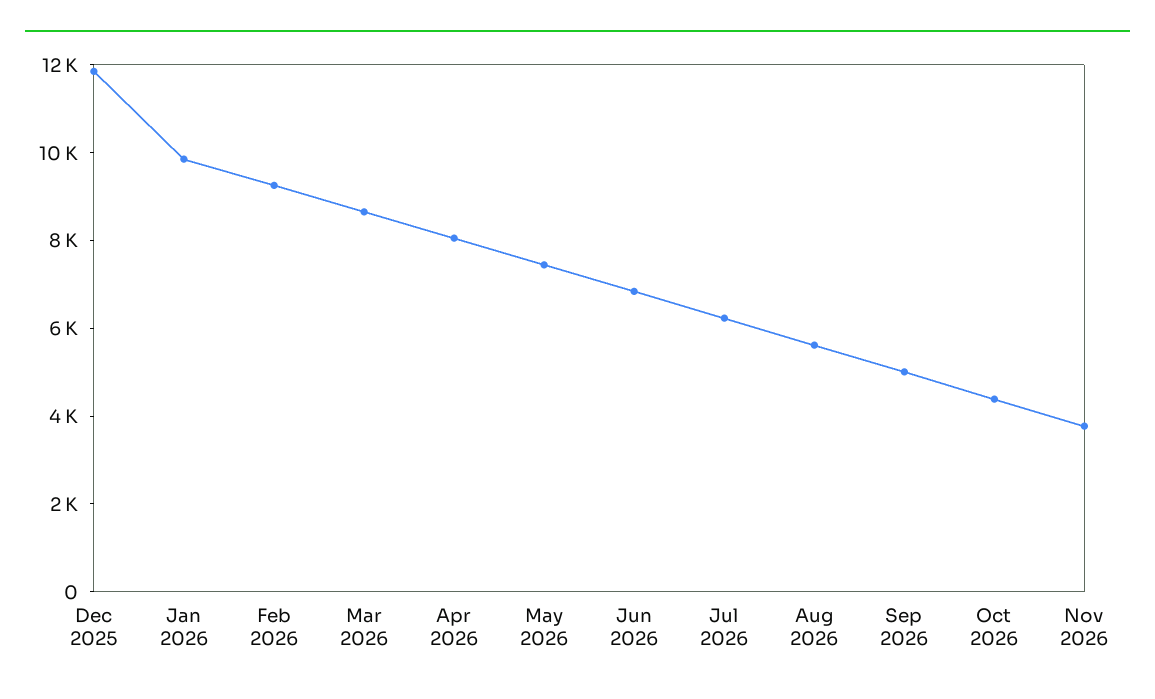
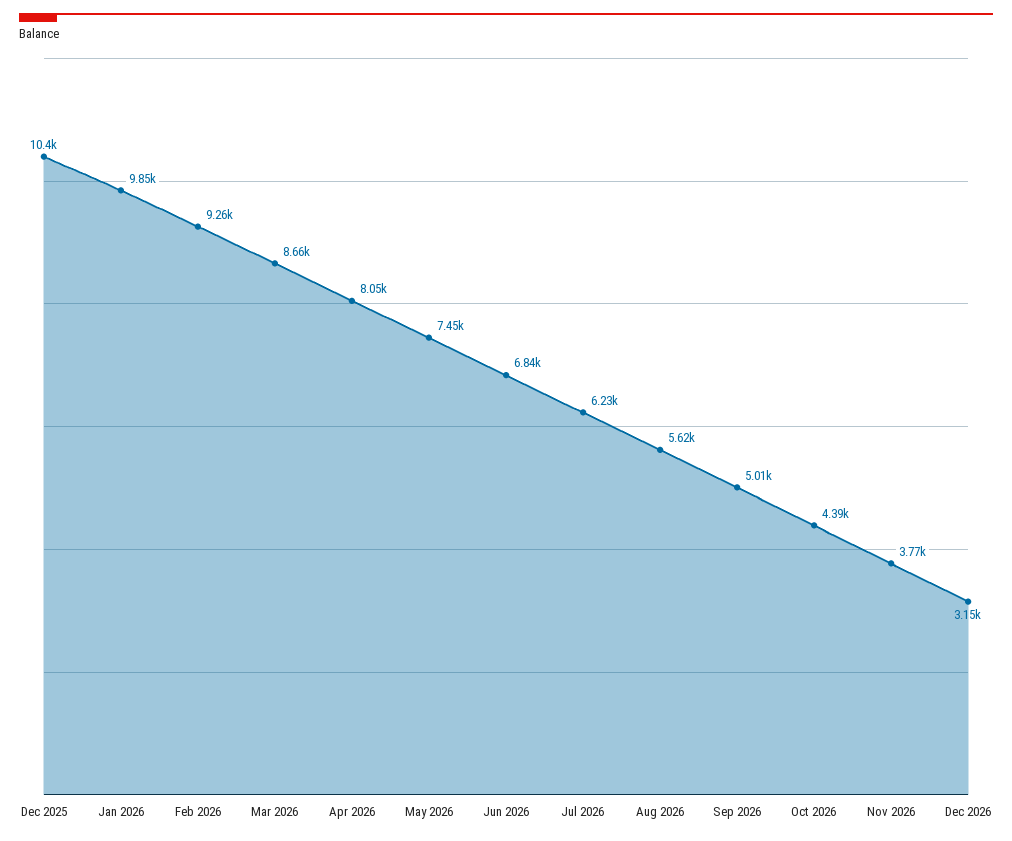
Dec 2025: 12000 -> 10400
Dec 2026: none -> 3150

